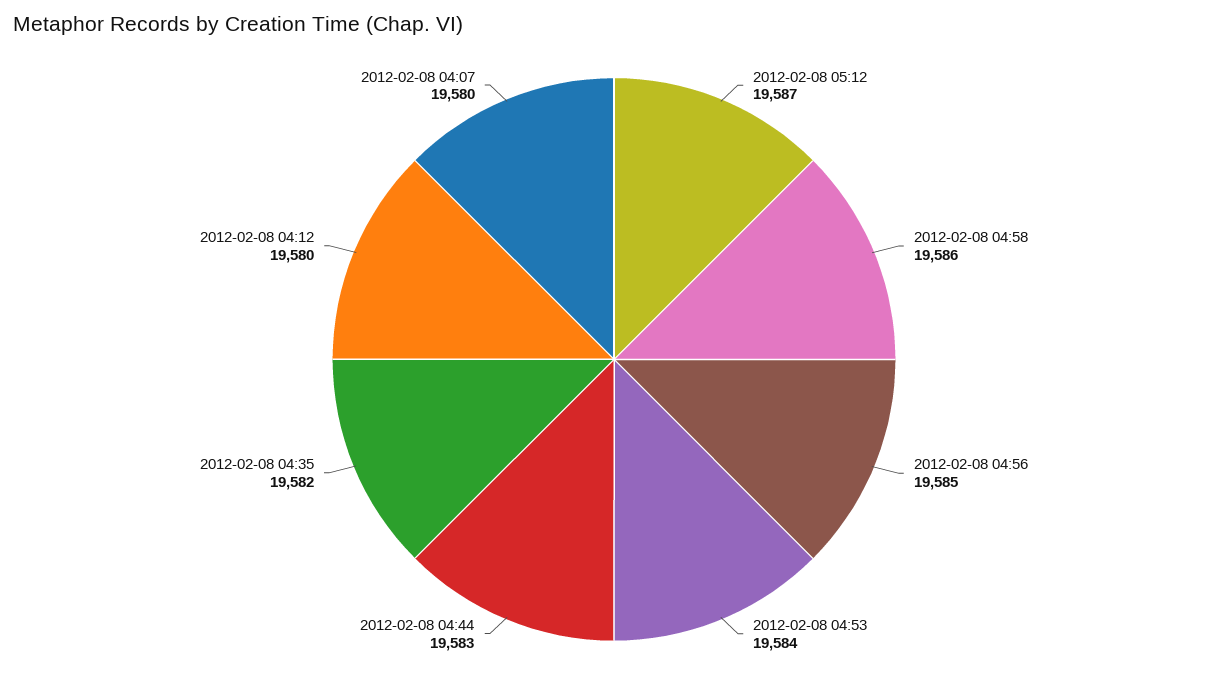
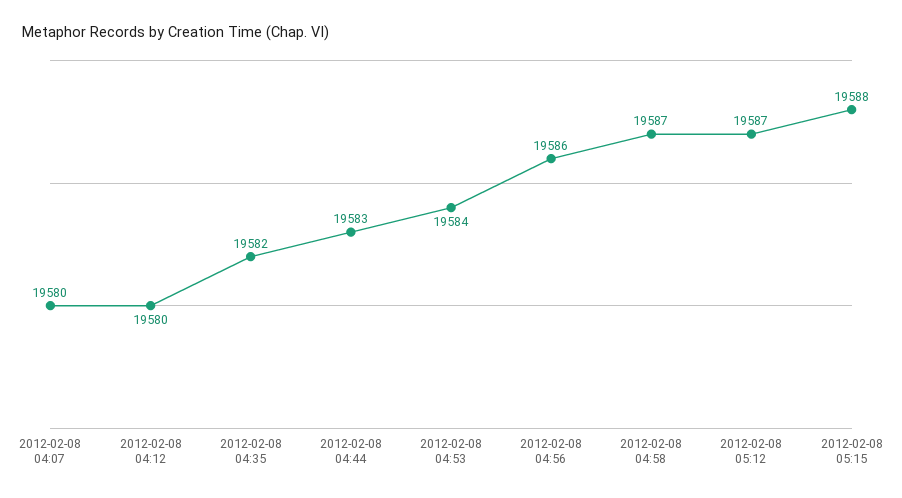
2012-02-08 04:58: 19586 -> 19587
2012-02-08 04:56: 19585 -> 19586
2012-02-08 05:15: none -> 19588

